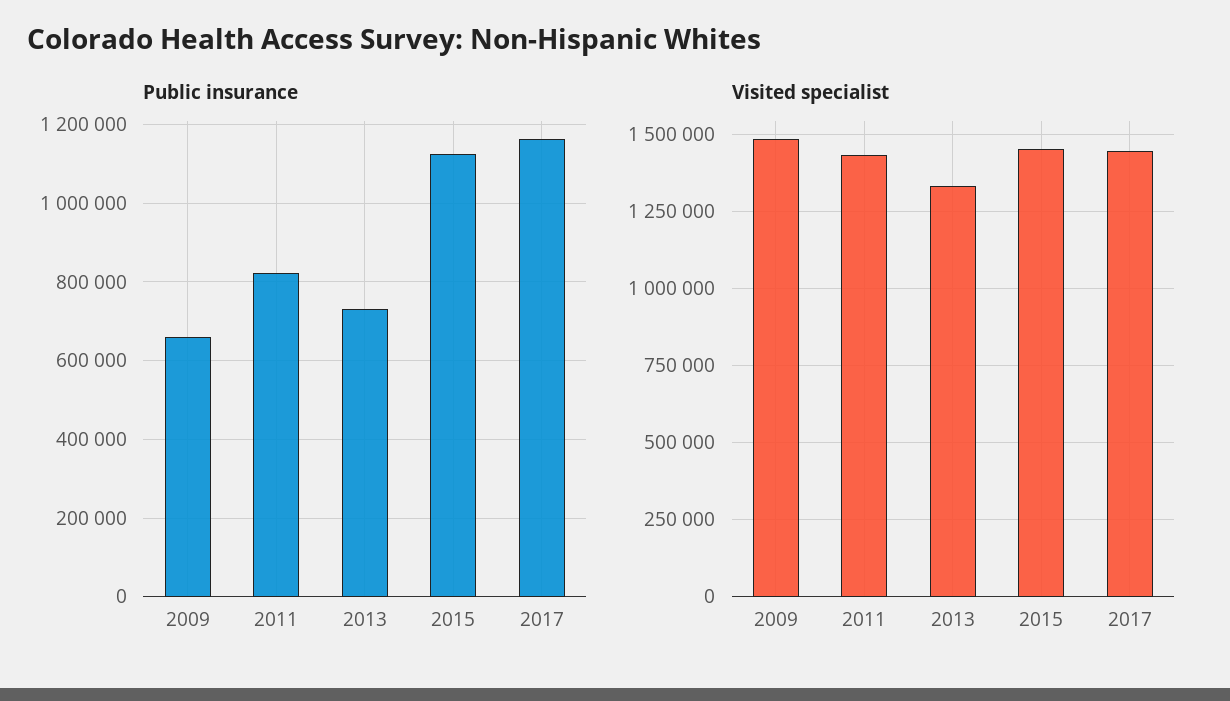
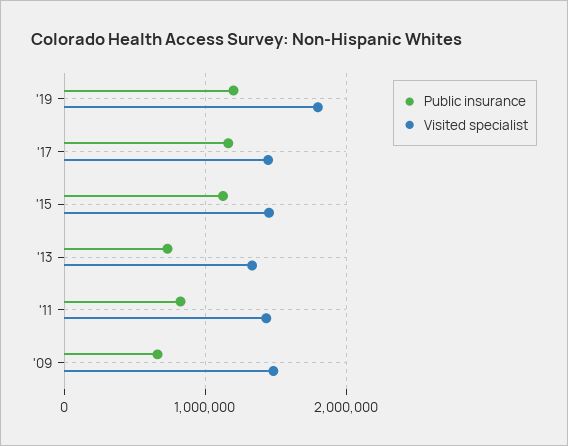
Public insurance, '19: none -> 1200000
Visited specialist, '19: none -> 1800000

